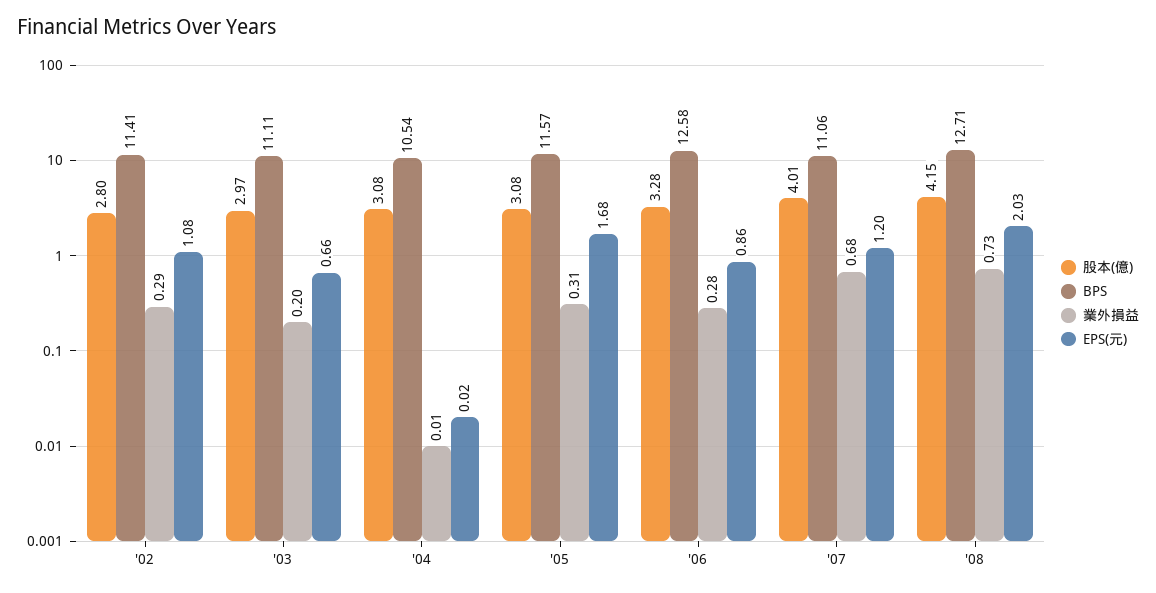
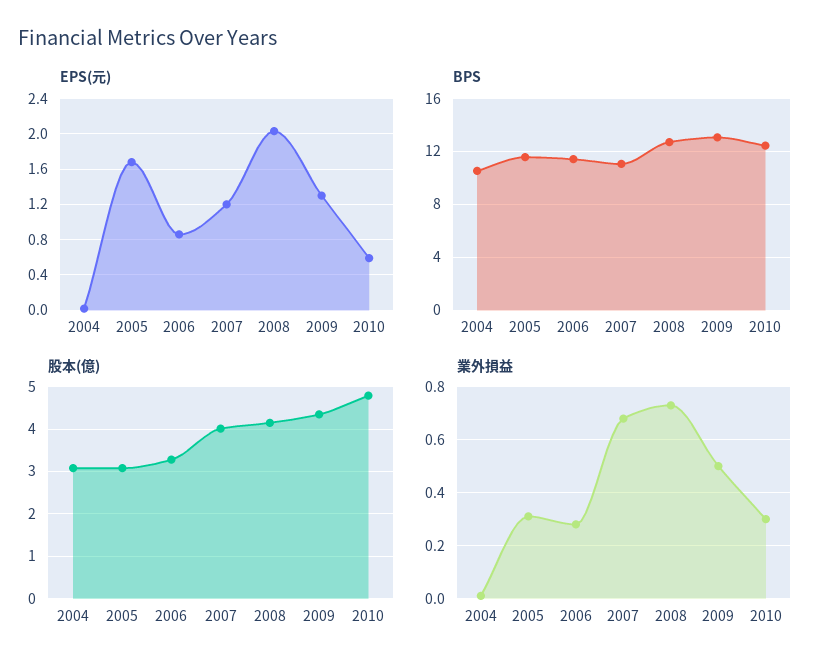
股本(億), '02: 2.8 -> none
BPS, '02: 11.41 -> none
業外損益, '02: 0.29 -> none
EPS(元), '02: 1.08 -> none
股本(億), '03: 2.97 -> none
BPS, '03: 11.11 -> none
業外損益, '03: 0.2 -> none
EPS(元), '03: 0.66 -> none
BPS, '06: 12.58 -> 11.5
EPS(元), 2009: none -> 1.3
EPS(元), 2010: none -> 0.6
BPS, 2009: none -> 13
BPS, 2010: none -> 12.5
股本(億), 2009: none -> 4.4
股本(億), 2010: none -> 4.8
業外損益, 2009: none -> 0.5
業外損益, 2010: none -> 0.3

